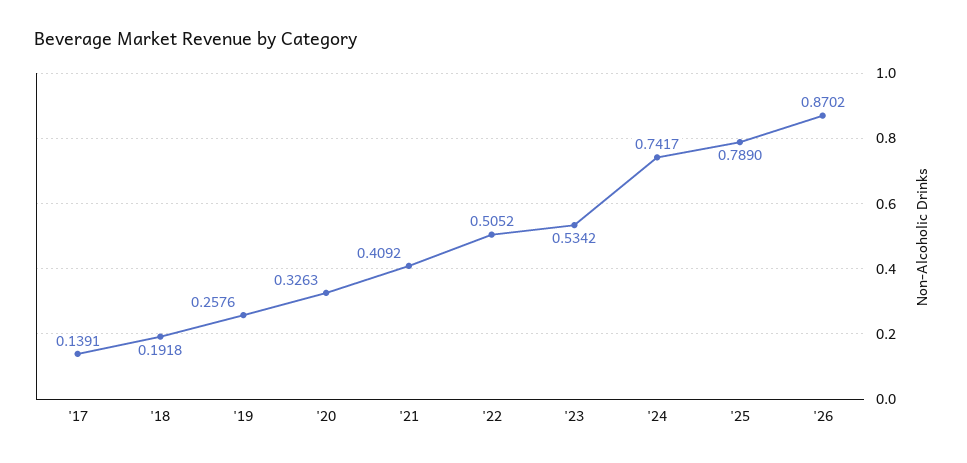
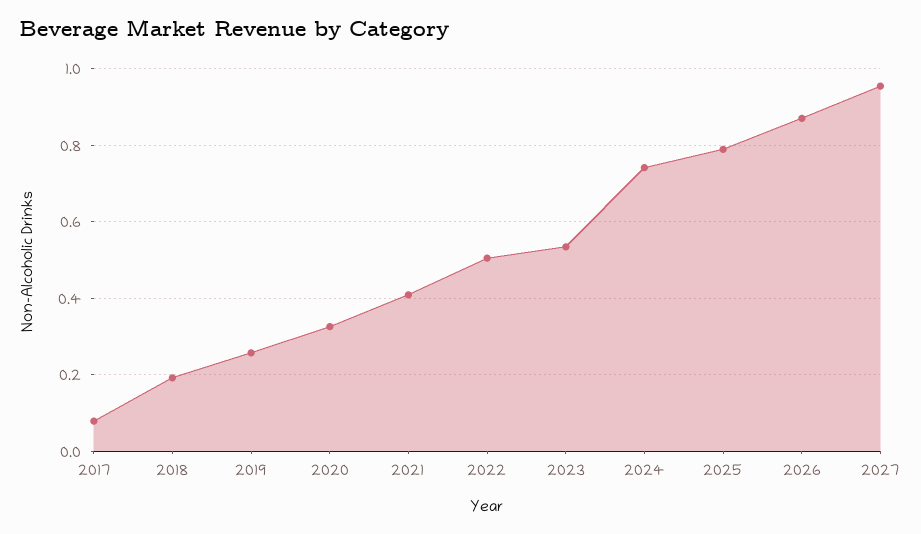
'17: 0.1391 -> 0.08
2027: none -> 0.96

